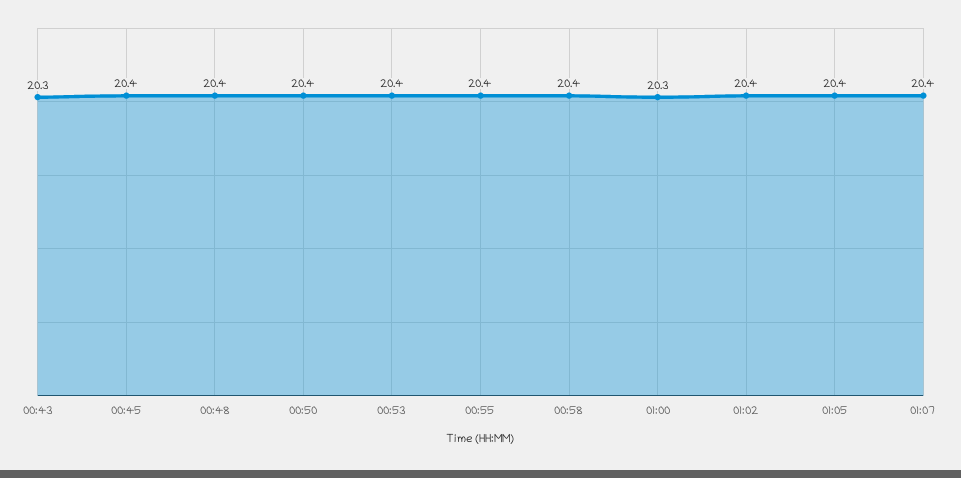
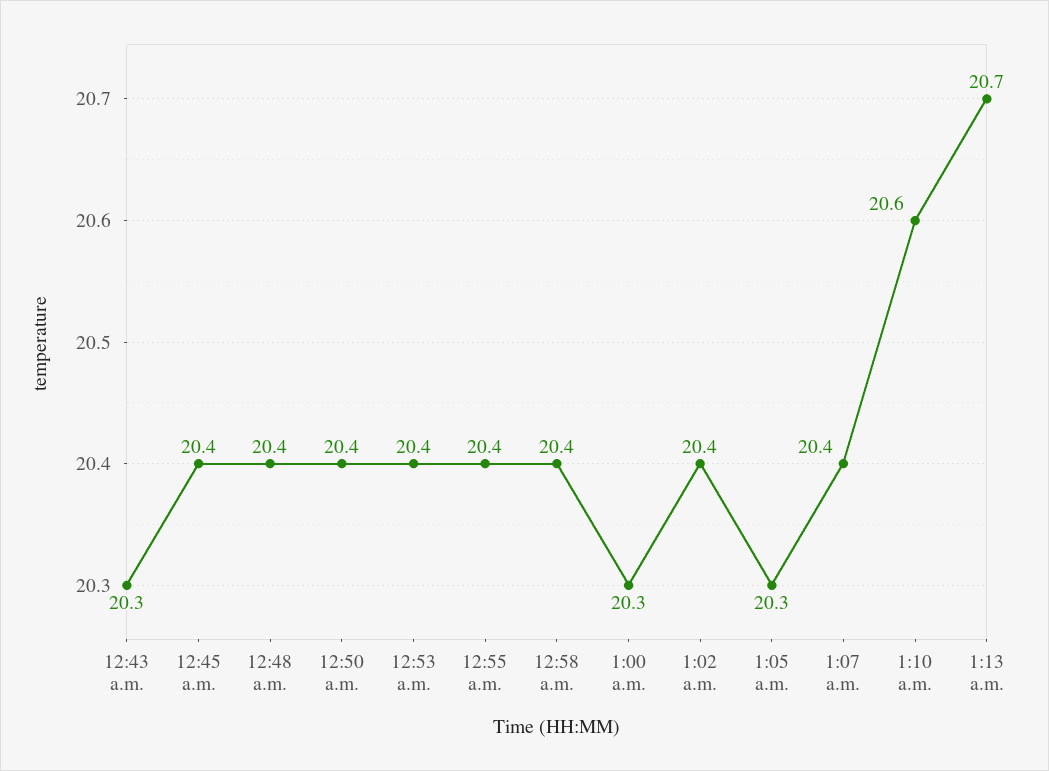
01:05: 20.4 -> 20.3
1:10 a.m.: none -> 20.6
1:13 a.m.: none -> 20.7

